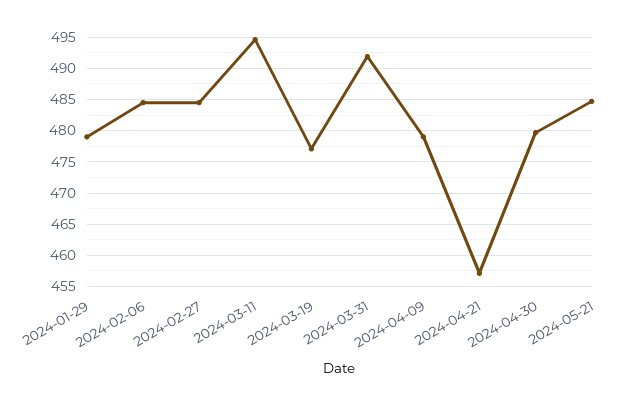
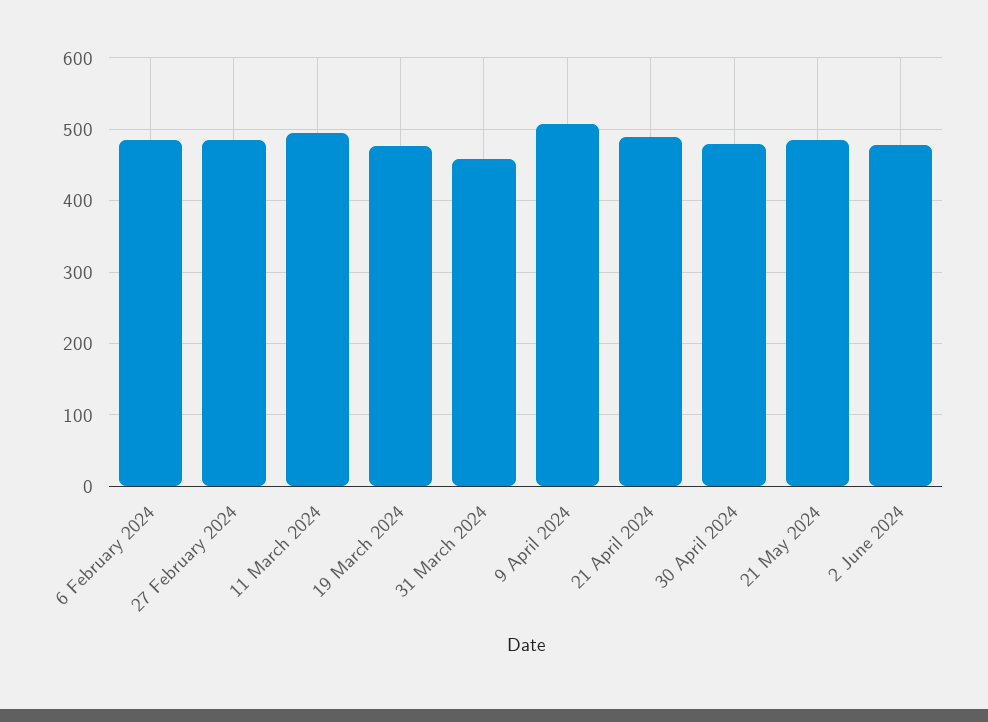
2024-01-29: 479 -> none
2024-03-31: 492 -> 460
2024-04-09: 479 -> 510
2024-04-21: 457 -> 490
2 June 2024: none -> 480

